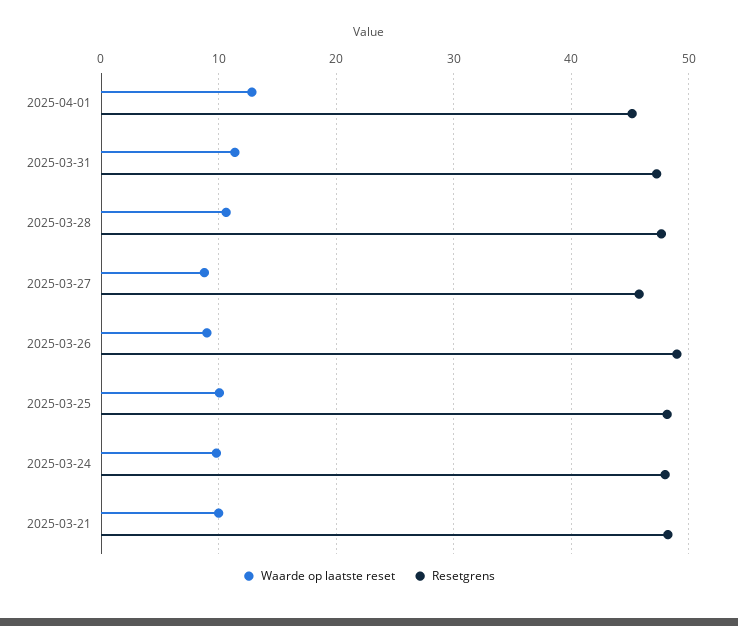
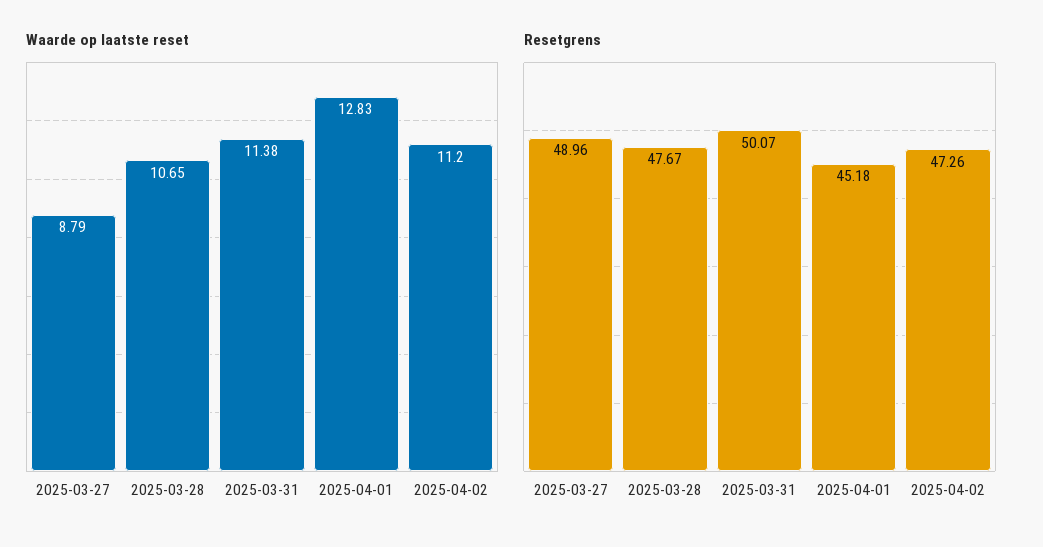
Resetgrens, 2025-03-31: 47 -> 50.07
Resetgrens, 2025-03-27: 46 -> 48.96
Waarde op laatste reset, 2025-03-26: 9 -> none
Resetgrens, 2025-03-26: 49 -> none
Waarde op laatste reset, 2025-03-25: 10 -> none
Resetgrens, 2025-03-25: 48 -> none
Waarde op laatste reset, 2025-03-24: 10 -> none
Resetgrens, 2025-03-24: 48 -> none
Waarde op laatste reset, 2025-03-21: 10 -> none
Resetgrens, 2025-03-21: 48 -> none
Waarde op laatste reset, 2025-04-02: none -> 11.2
Resetgrens, 2025-04-02: none -> 47.26

